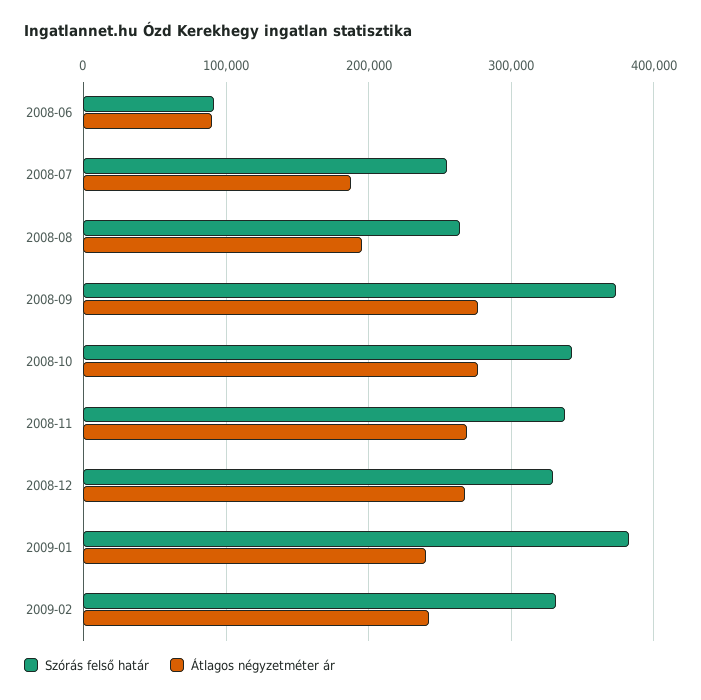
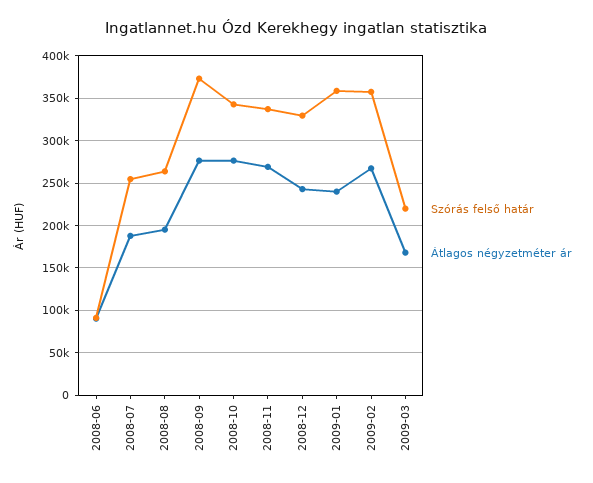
Átlagos négyzetméter ár, 2008-12: 270000 -> 240000
Szórás felső határ, 2009-01: 380000 -> 360000
Szórás felső határ, 2009-02: 330000 -> 360000
Átlagos négyzetméter ár, 2009-02: 240000 -> 270000
Szórás felső határ, 2009-03: none -> 220000
Átlagos négyzetméter ár, 2009-03: none -> 170000

